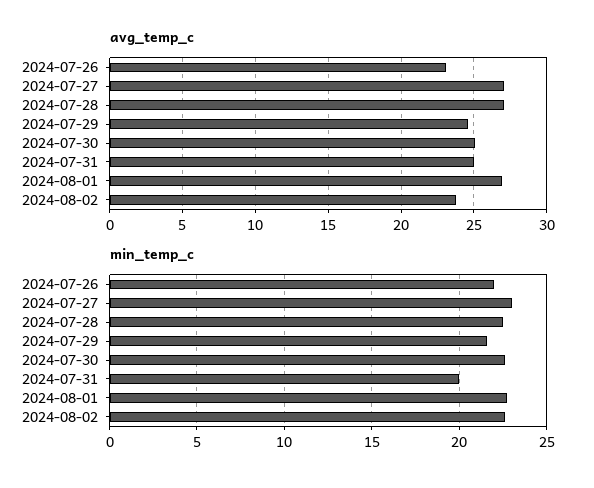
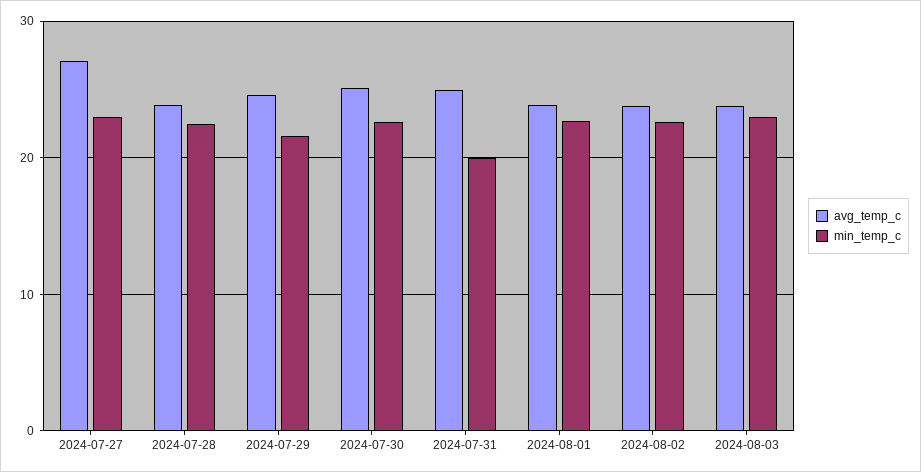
avg_temp_c, 2024-07-26: 23 -> none
avg_temp_c, 2024-07-28: 27 -> 24
avg_temp_c, 2024-08-01: 27 -> 24
min_temp_c, 2024-07-26: 22 -> none
avg_temp_c, 2024-08-03: none -> 24
min_temp_c, 2024-08-03: none -> 23

